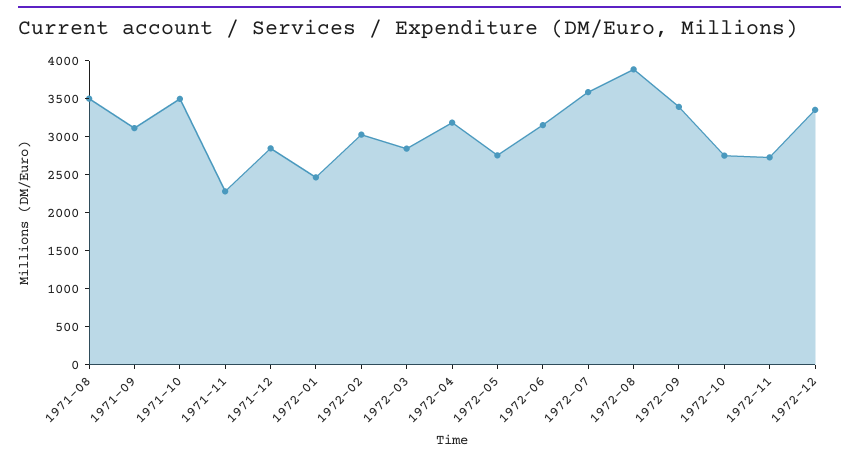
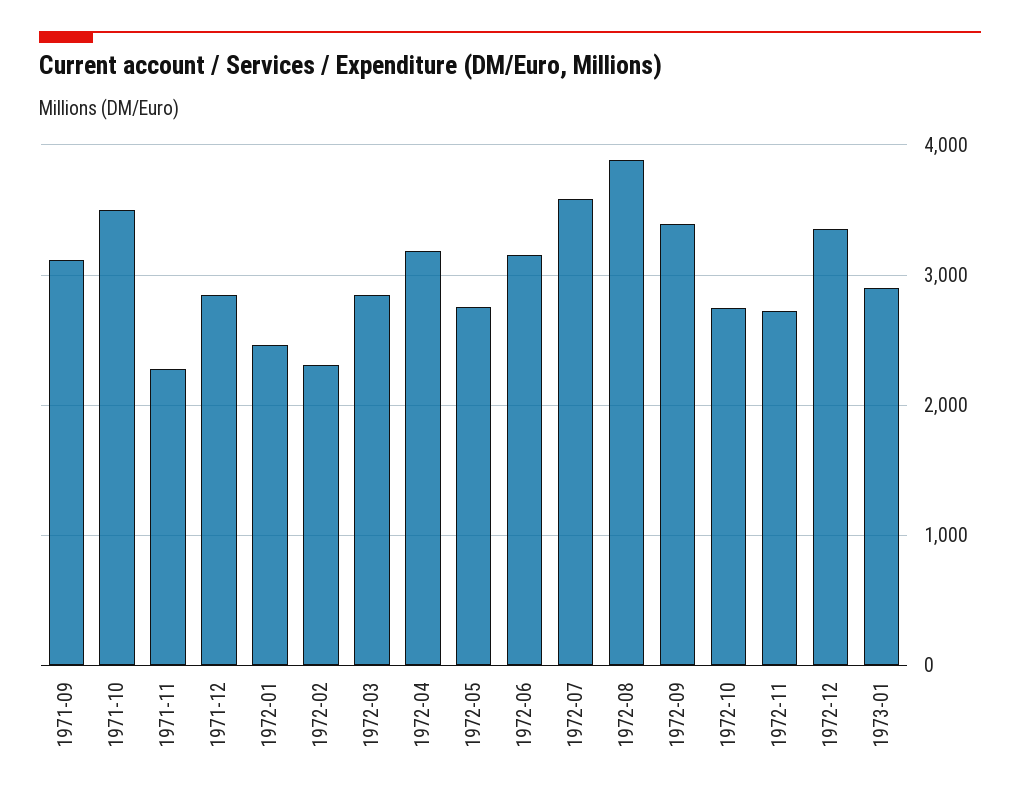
1971-08: 3500 -> none
1972-02: 3000 -> 2300
1973-01: none -> 2900

